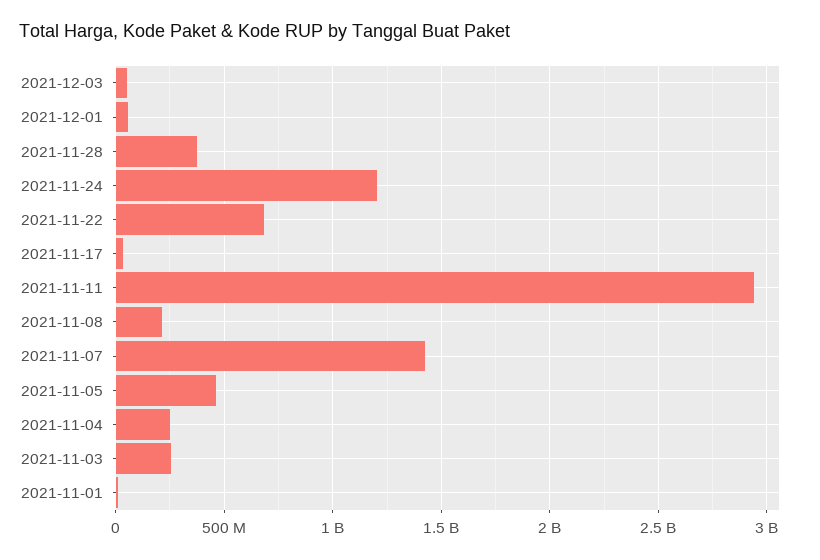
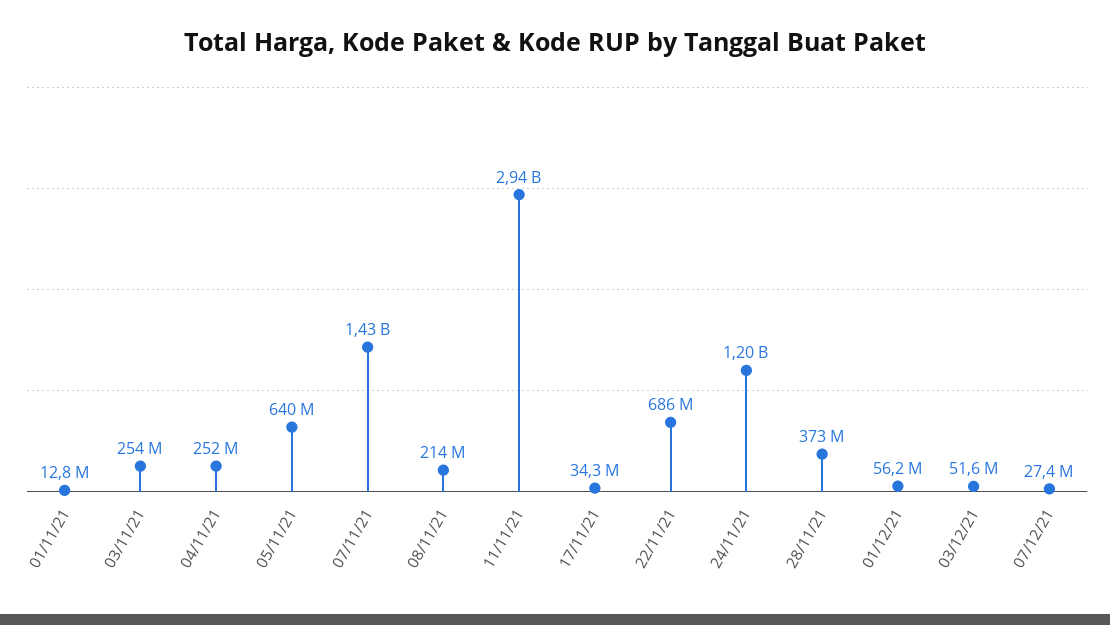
2021-11-05: 450000000 -> 640000000
07/12/21: none -> 27400000

